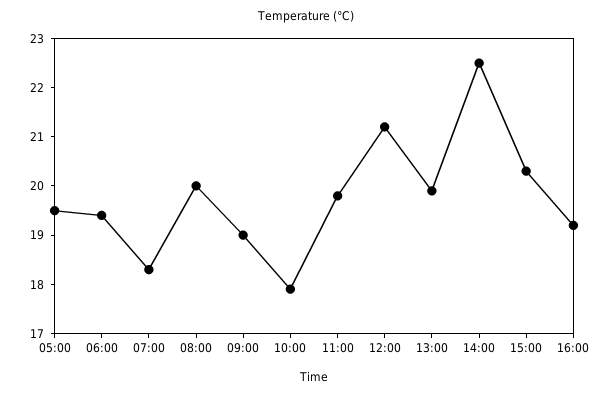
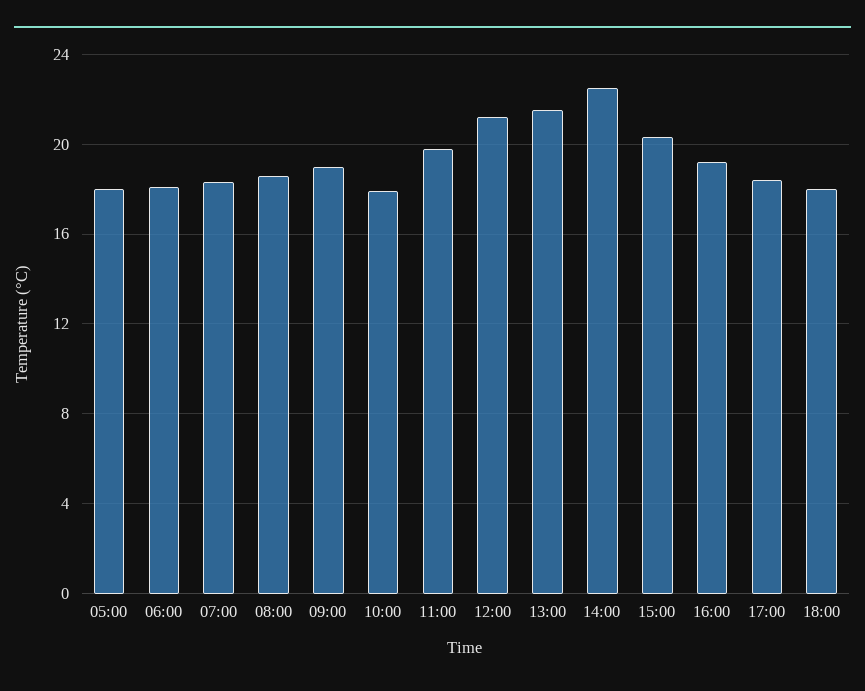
05:00: 19.5 -> 18
06:00: 19.5 -> 18
08:00: 20 -> 18.5
13:00: 20 -> 21.5
17:00: none -> 18.5
18:00: none -> 18

